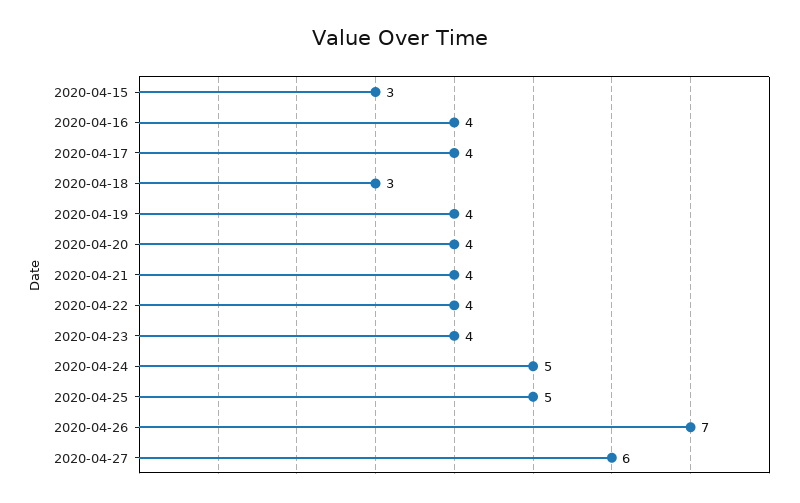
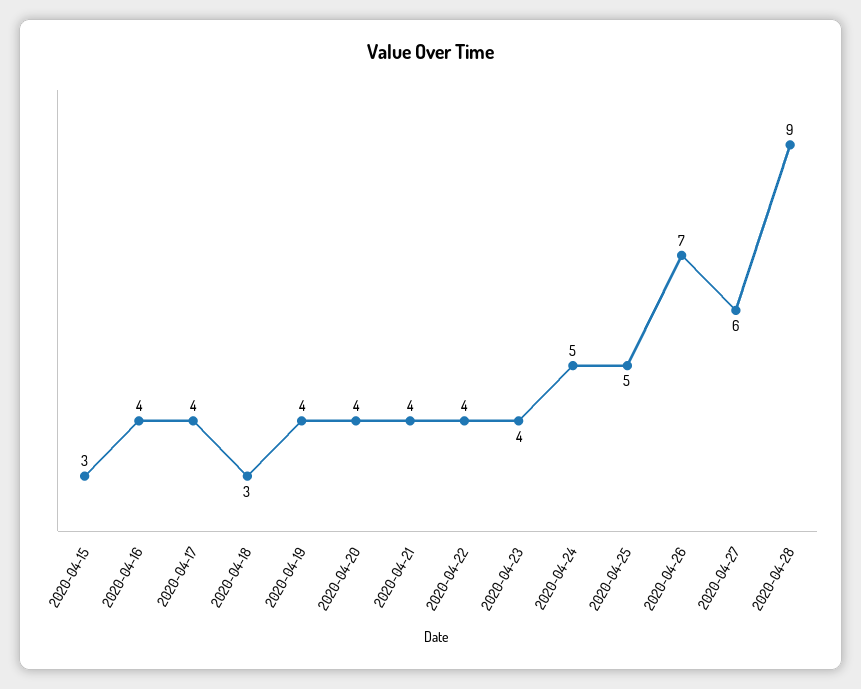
2020-04-28: none -> 9

